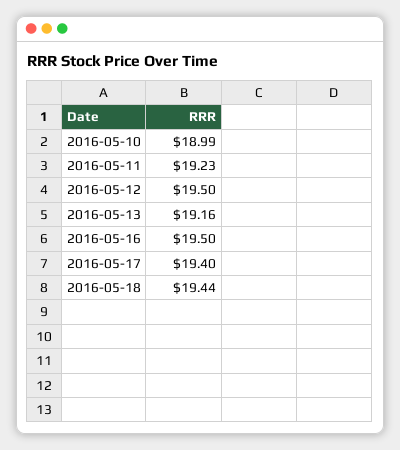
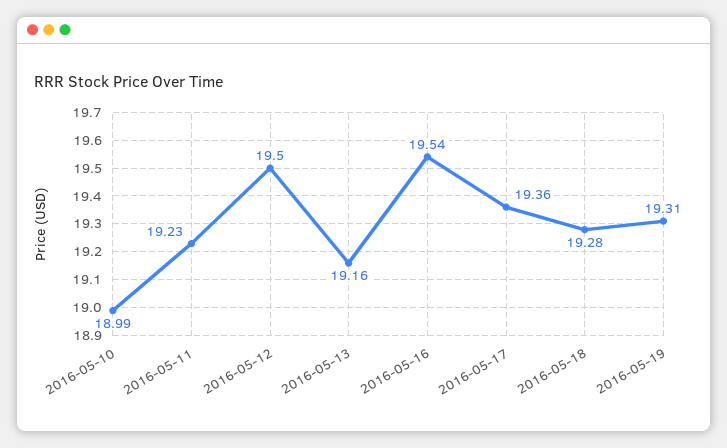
2016-05-16: 19.5 -> 19.54
2016-05-17: 19.4 -> 19.36
2016-05-18: 19.44 -> 19.28
2016-05-19: none -> 19.31

